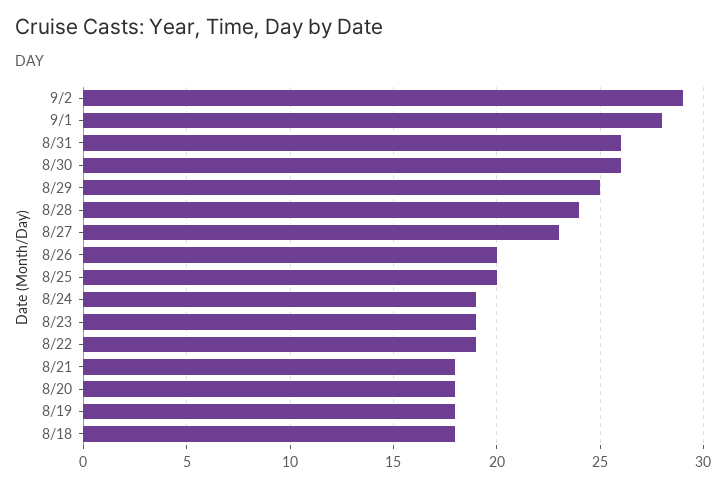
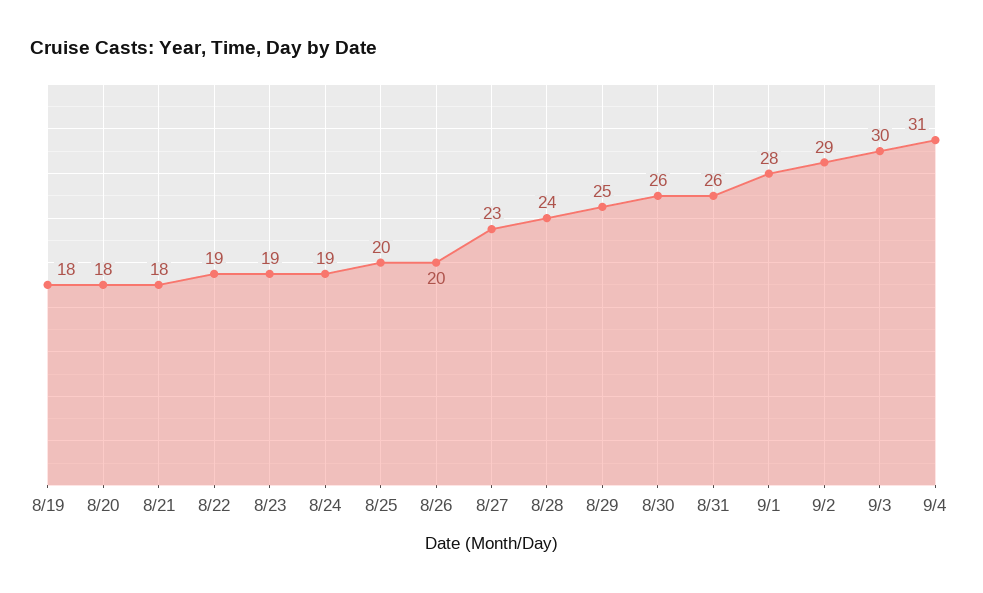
8/18: 18 -> none
9/3: none -> 30
9/4: none -> 31

